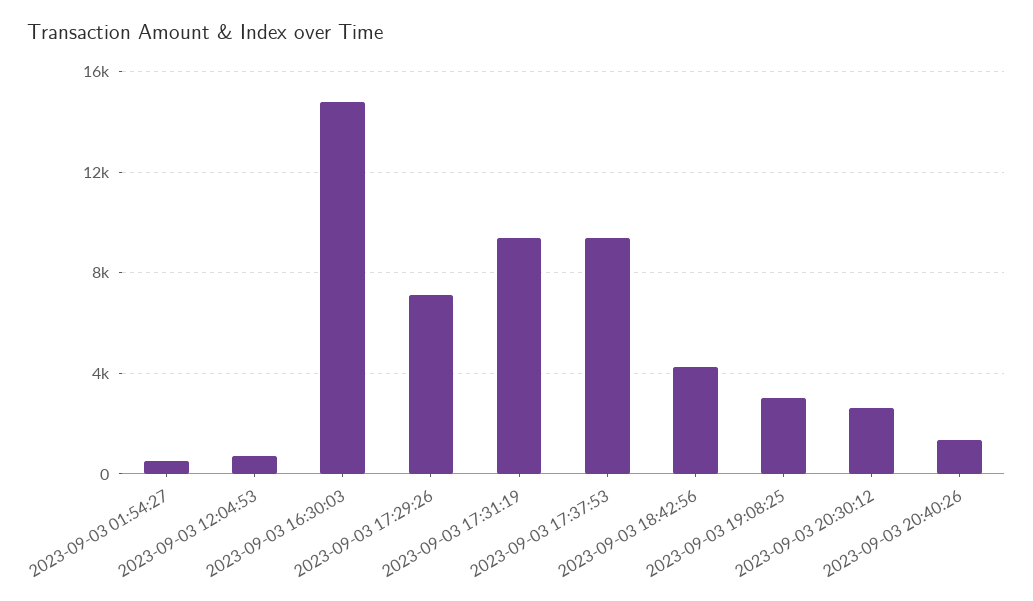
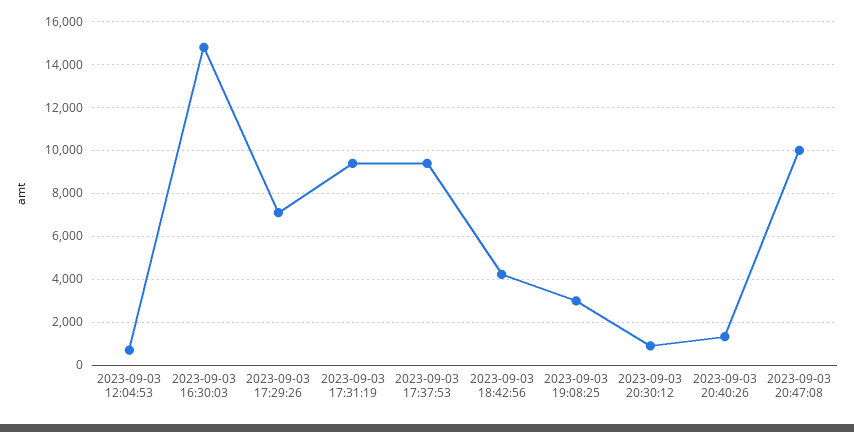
2023-09-03 01:54:27: 500 -> none
2023-09-03 20:30:12: 2500 -> 1000
2023-09-03 20:47:08: none -> 10000

